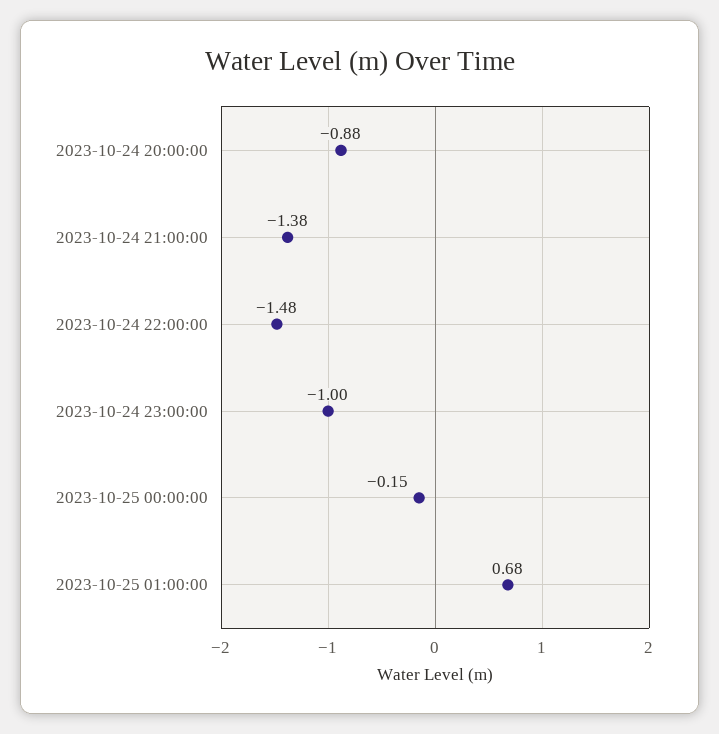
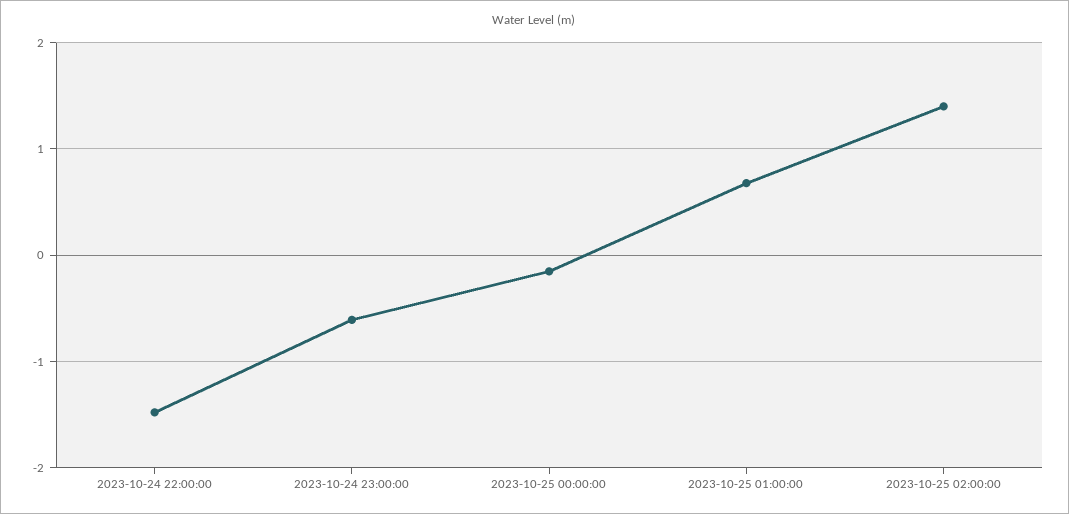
2023-10-24 20:00:00: -0.88 -> none
2023-10-24 21:00:00: -1.38 -> none
2023-10-24 23:00:00: -1 -> -0.6
2023-10-25 02:00:00: none -> 1.4

